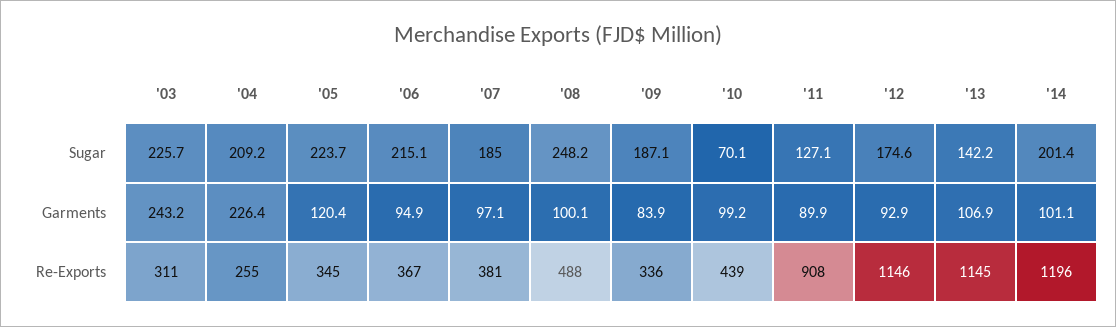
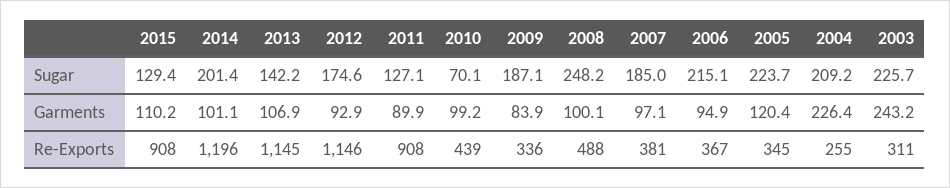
2015, Sugar: none -> 129.4
2015, Garments: none -> 110.2
2015, Re-Exports: none -> 908

